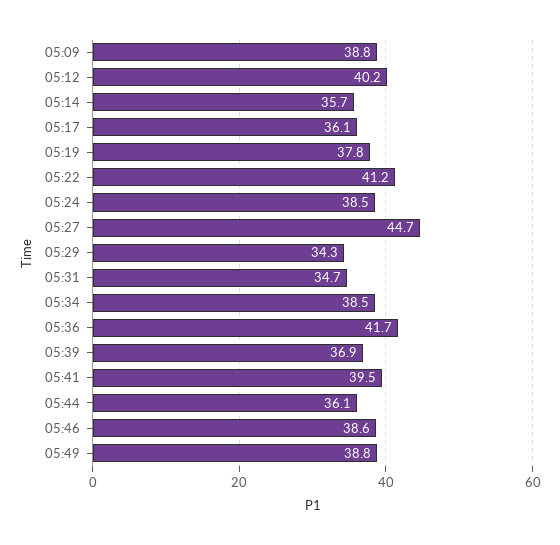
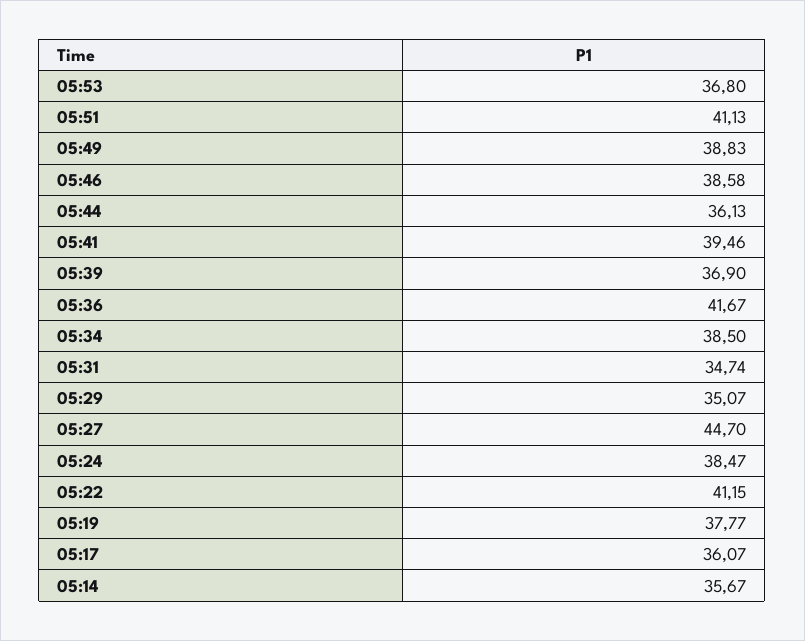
05:09: 38.8 -> none
05:12: 40.2 -> none
05:29: 34.3 -> 35.07
05:53: none -> 36.8
05:51: none -> 41.13

